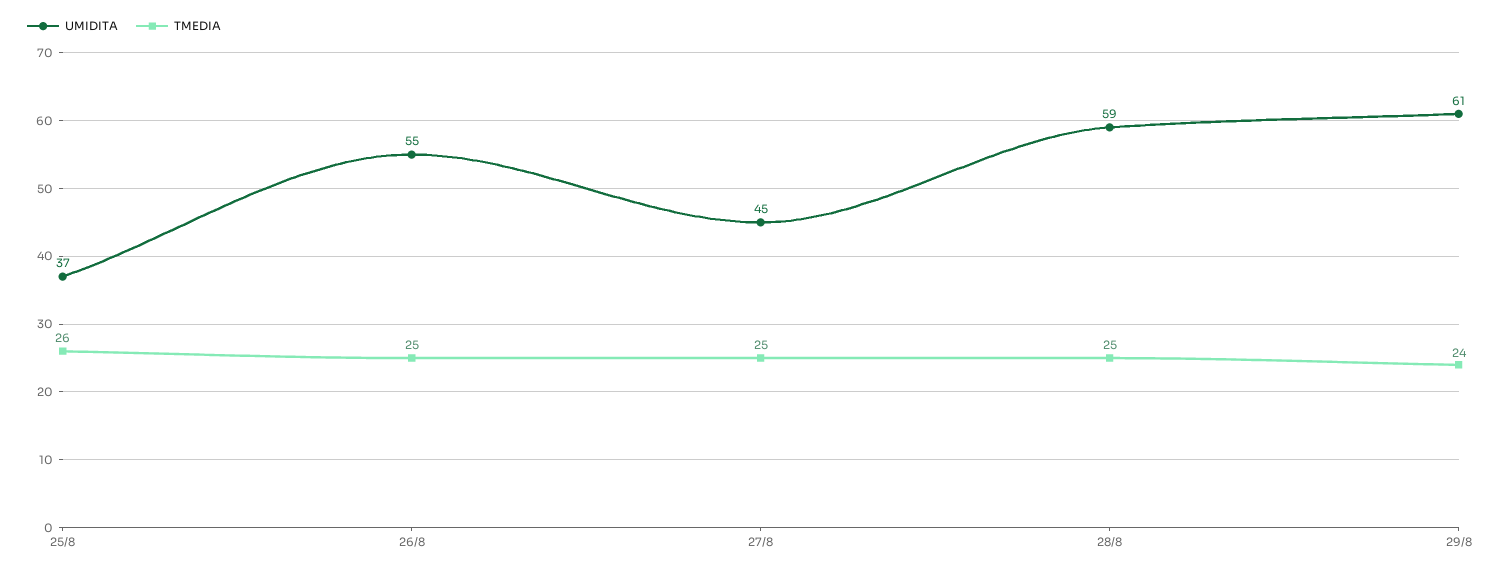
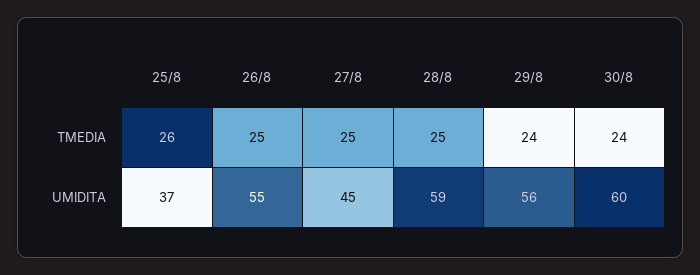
UMIDITA, 29/8: 61 -> 56
TMEDIA, 30/8: none -> 24
UMIDITA, 30/8: none -> 60

